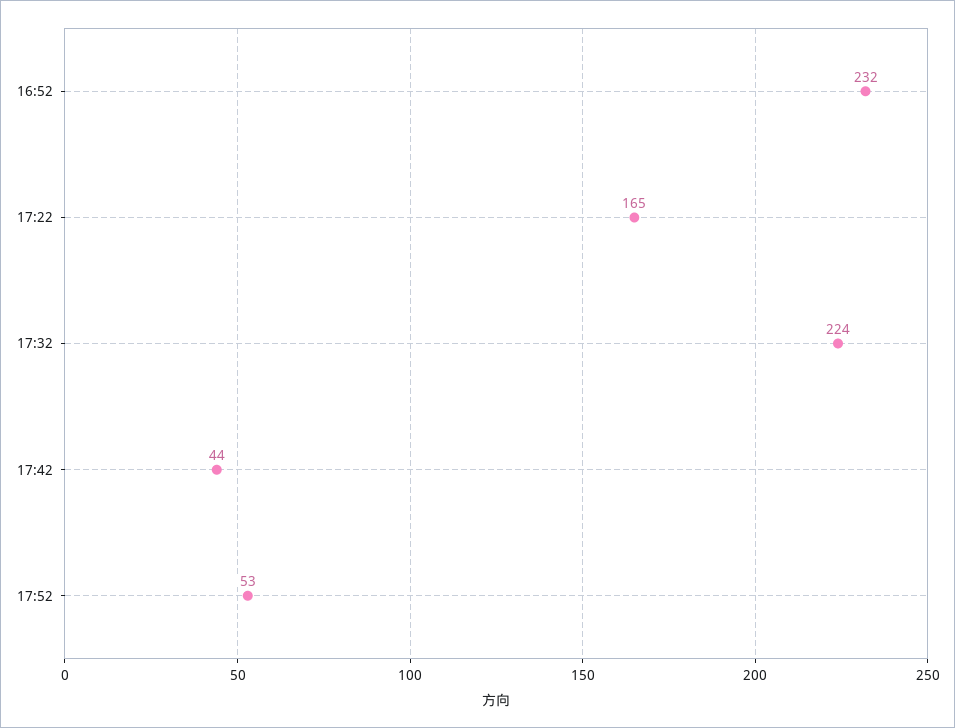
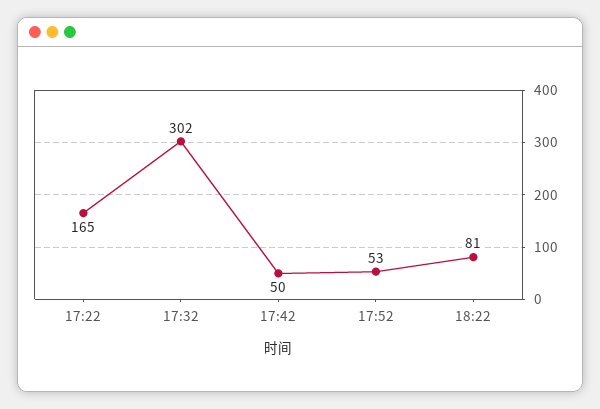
16:52: 232 -> none
17:32: 224 -> 302
17:42: 44 -> 50
18:22: none -> 81

